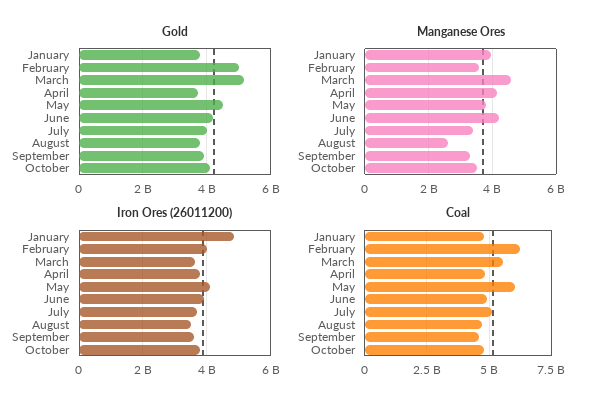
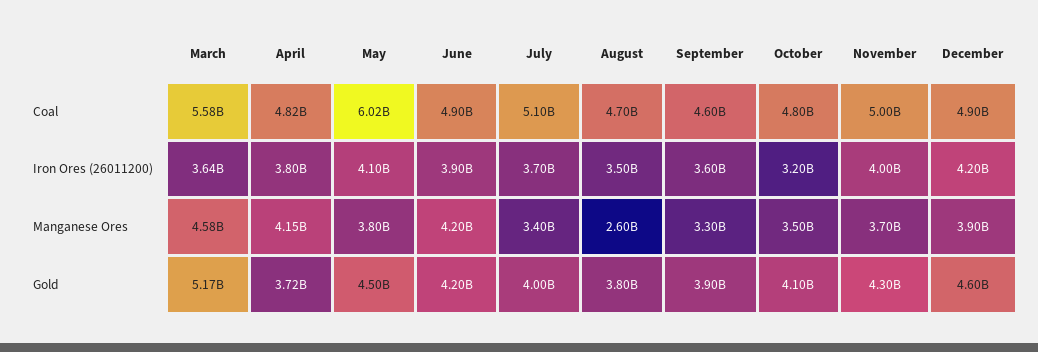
Gold, January: 3800000000 -> none
Gold, February: 5000000000 -> none
Manganese Ores, January: 4000000000 -> none
Manganese Ores, February: 3600000000 -> none
Iron Ores (26011200), January: 4800000000 -> none
Iron Ores (26011200), February: 4000000000 -> none
Iron Ores (26011200), October: 3800000000 -> 3200000000
Coal, January: 4750000000 -> none
Coal, February: 6250000000 -> none
Coal, November: none -> 5000000000
Coal, December: none -> 4900000000
Iron Ores (26011200), November: none -> 4000000000
Iron Ores (26011200), December: none -> 4200000000
Manganese Ores, November: none -> 3700000000
Manganese Ores, December: none -> 3900000000
Gold, November: none -> 4300000000
Gold, December: none -> 4600000000

